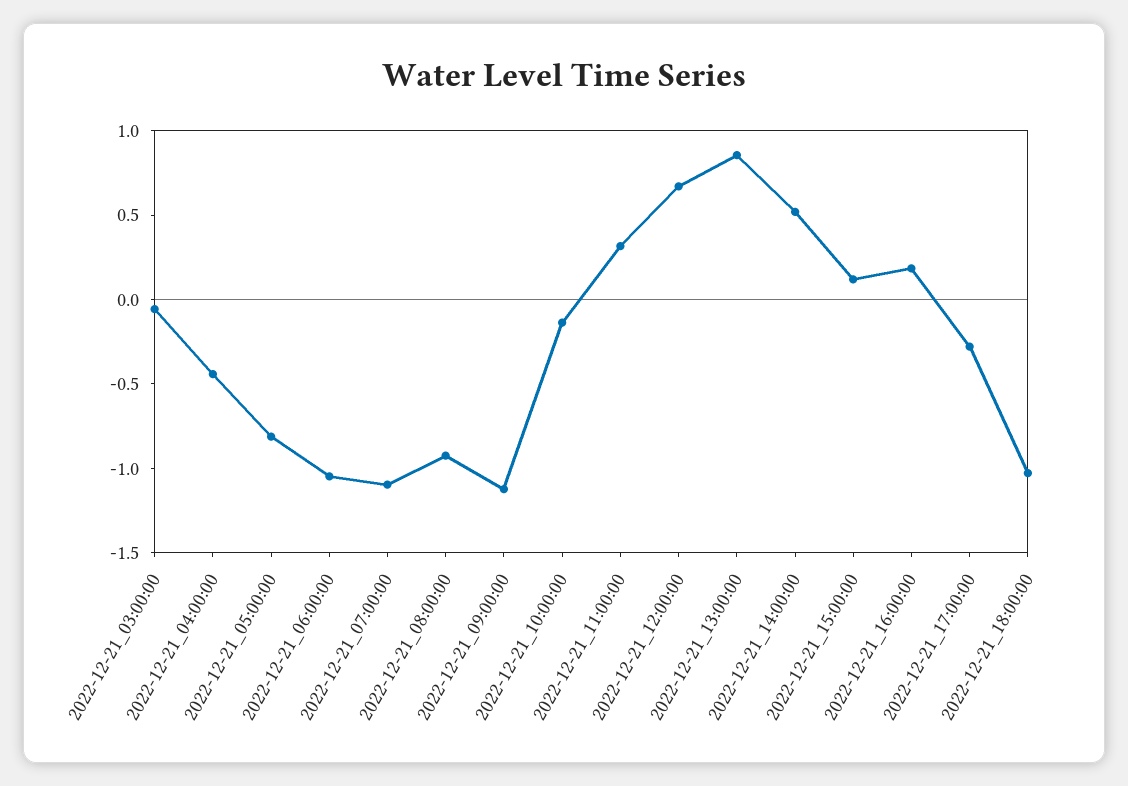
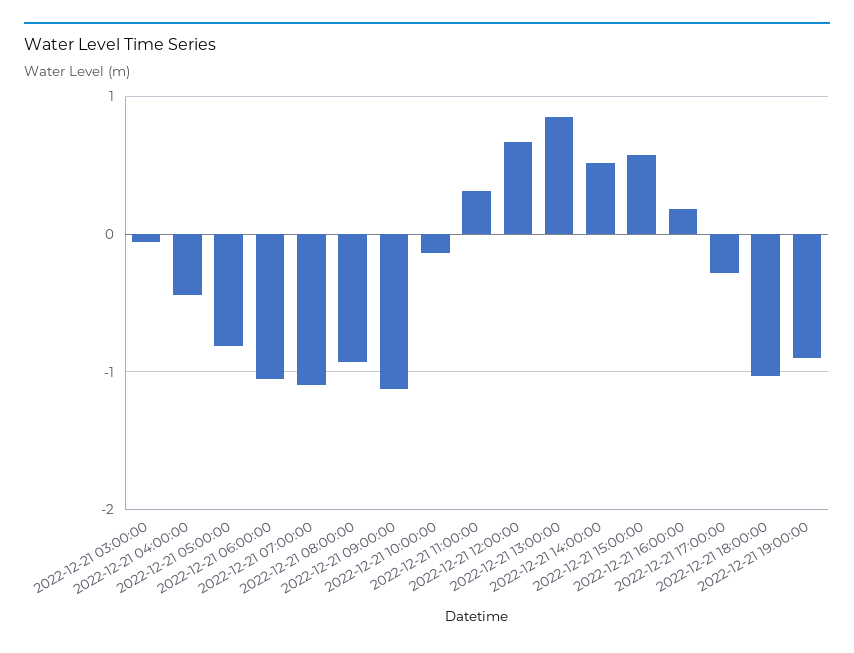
2022-12-21_15:00:00: 0.1 -> 0.6
2022-12-21 19:00:00: none -> -0.9

